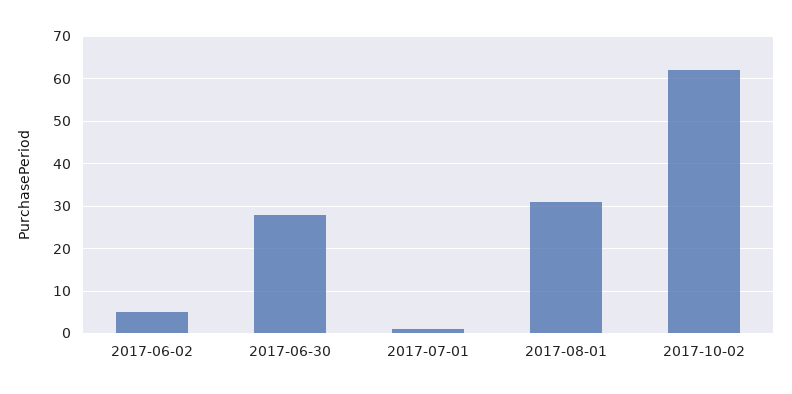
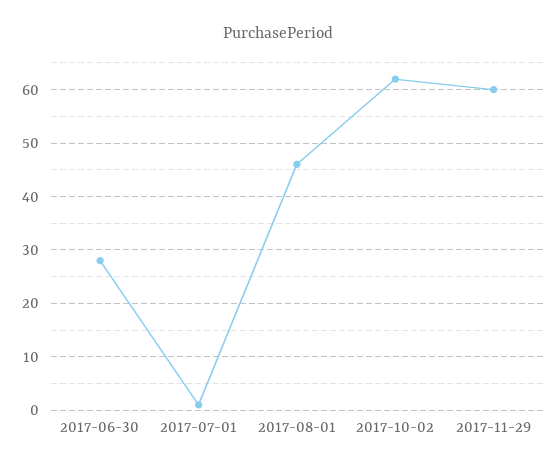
2017-06-02: 5 -> none
2017-08-01: 30 -> 45
2017-11-29: none -> 60

